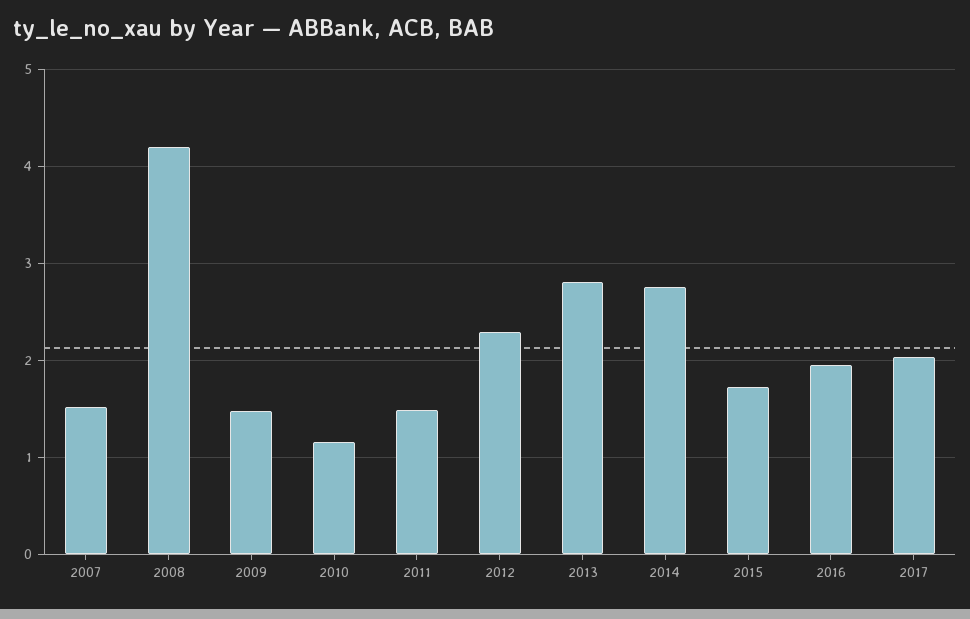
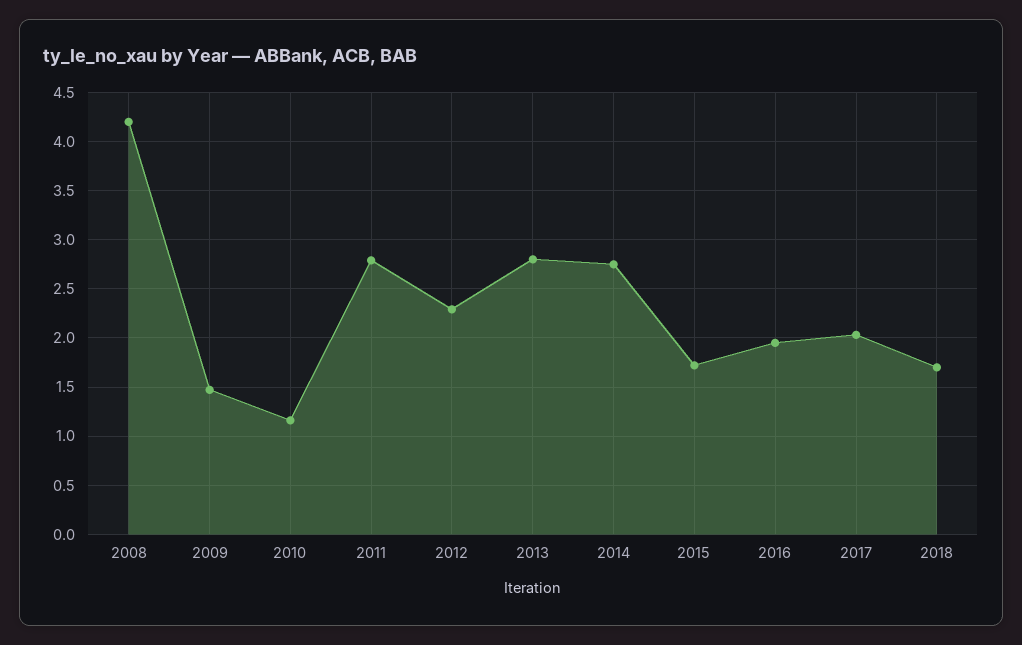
2007: 1.5 -> none
2011: 1.5 -> 2.8
2018: none -> 1.7

